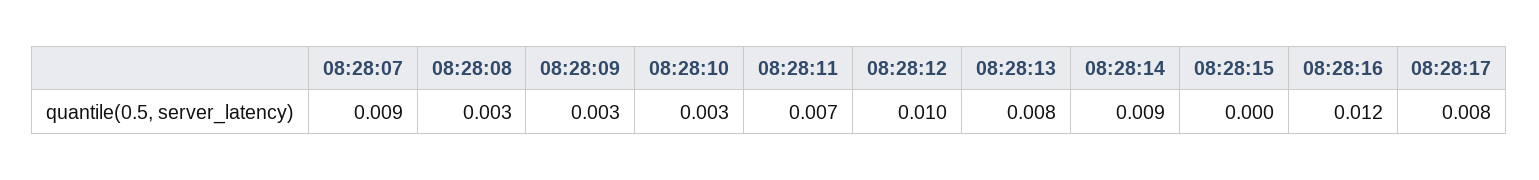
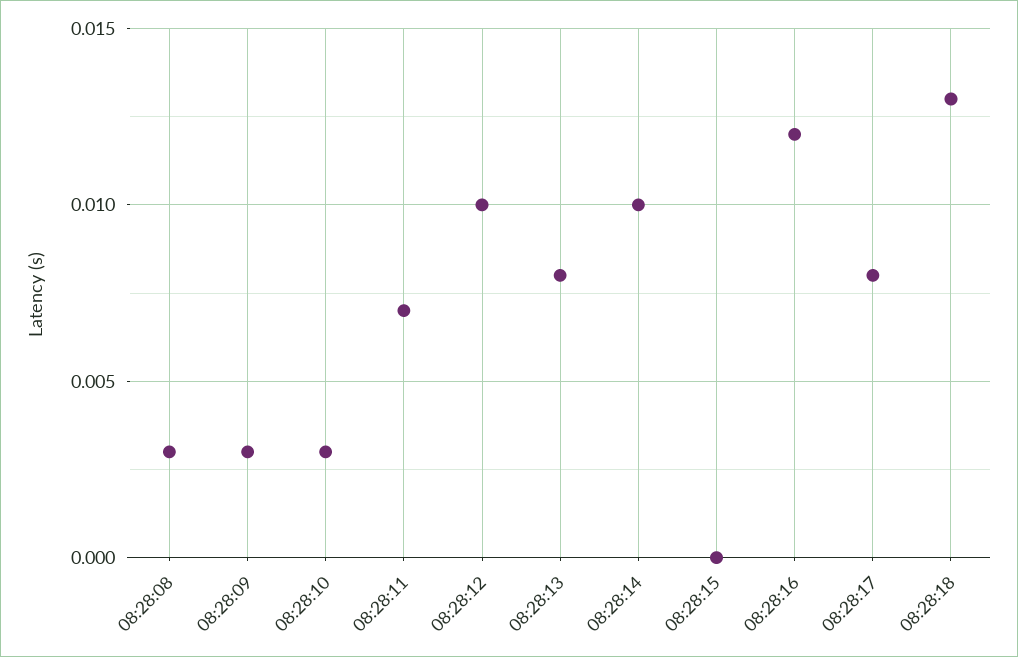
08:28:07: 0.009 -> none
08:28:14: 0.009 -> 0.01
08:28:18: none -> 0.013

